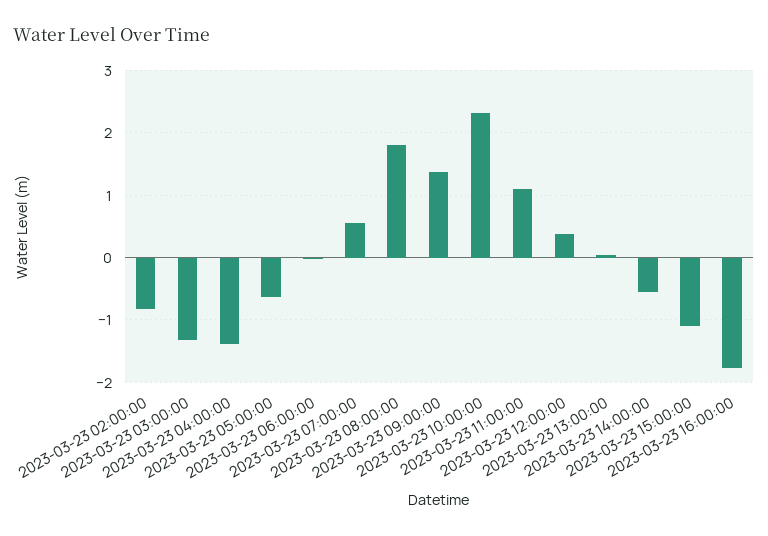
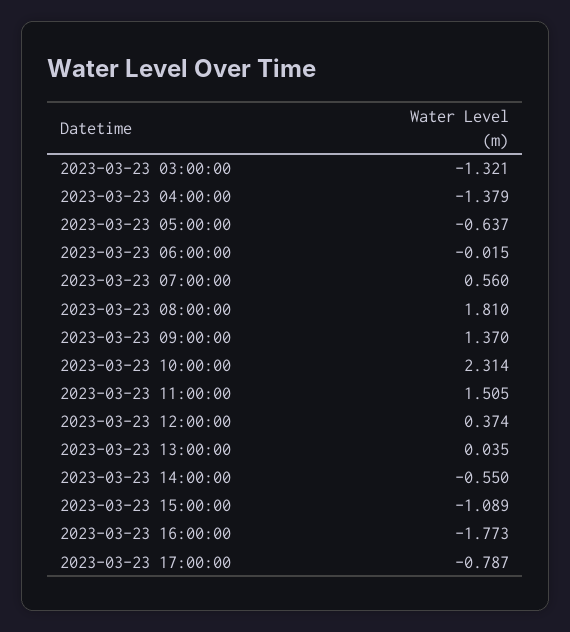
2023-03-23 02:00:00: -0.8 -> none
2023-03-23 11:00:00: 1.1 -> 1.505
2023-03-23 17:00:00: none -> -0.787

